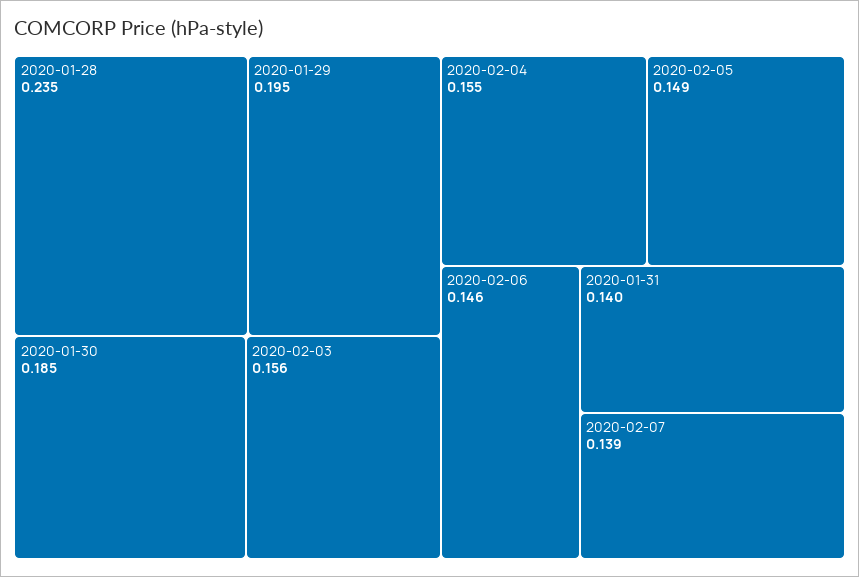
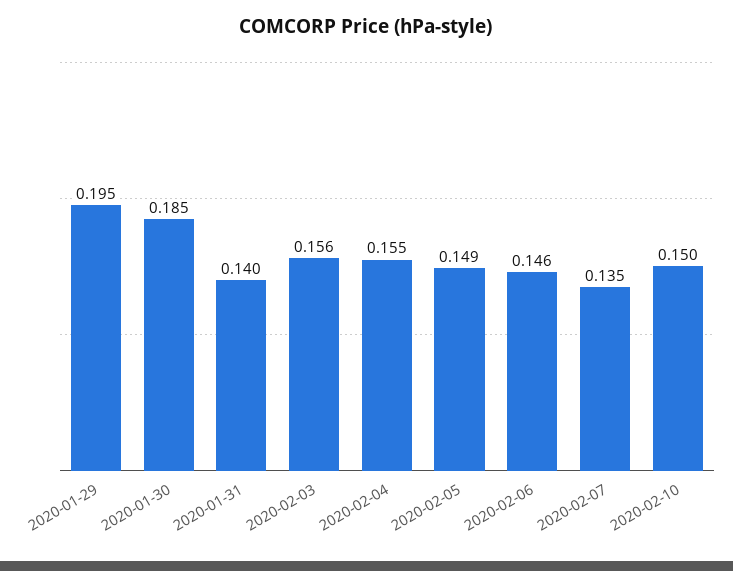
2020-01-28: 0.235 -> none
2020-02-07: 0.139 -> 0.135
2020-02-10: none -> 0.15

